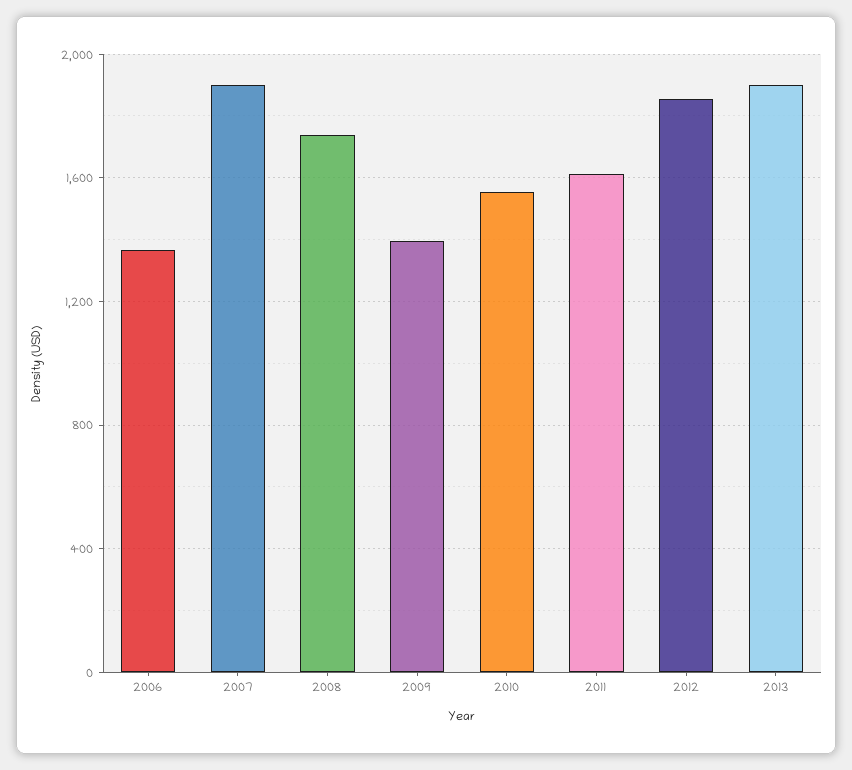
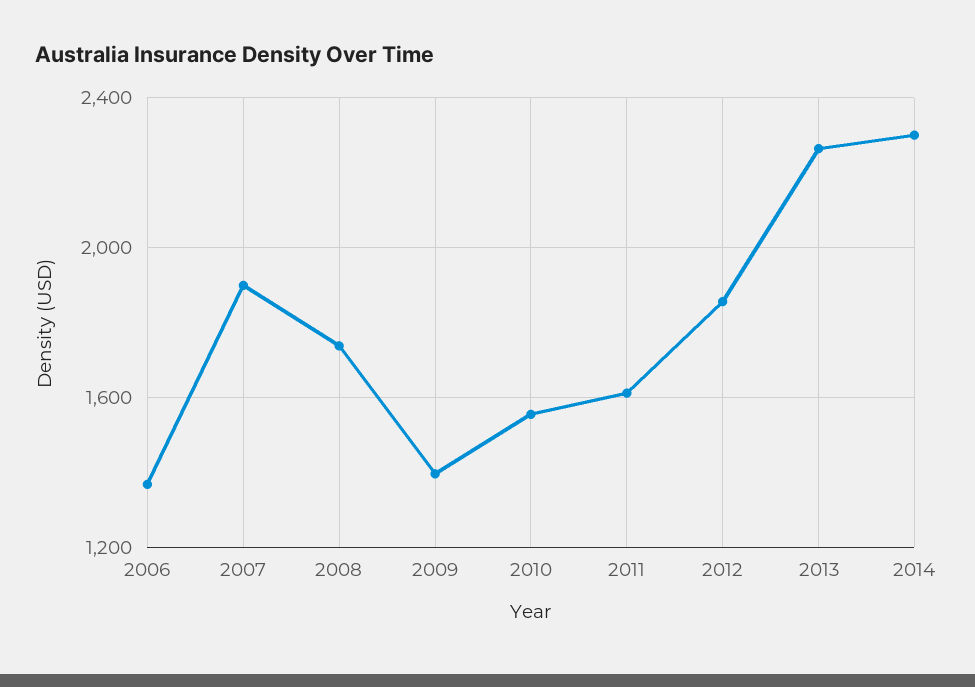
2013: 1900 -> 2250
2014: none -> 2300

